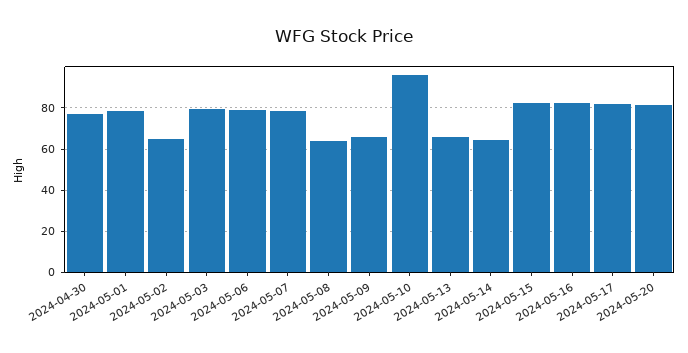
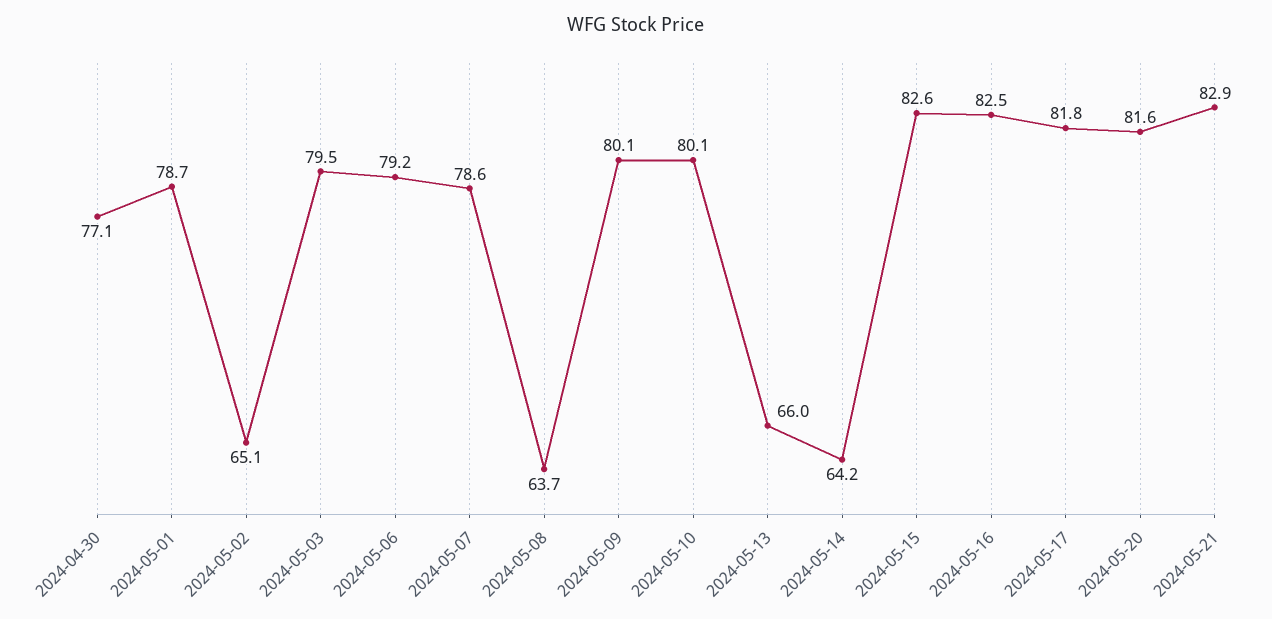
2024-05-09: 65 -> 80.1
2024-05-10: 95 -> 80.1
2024-05-21: none -> 82.9

